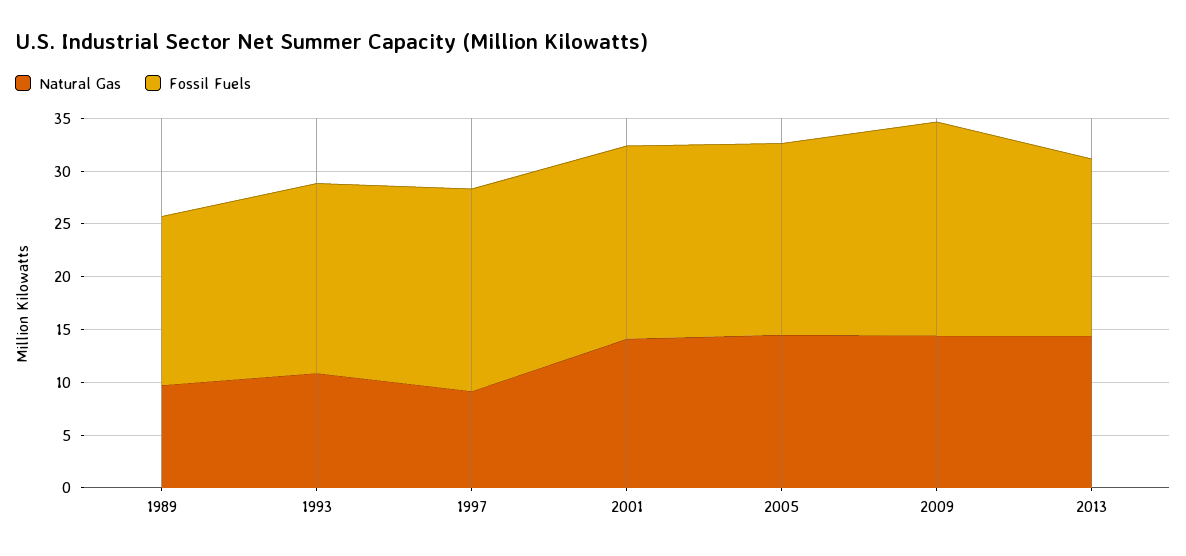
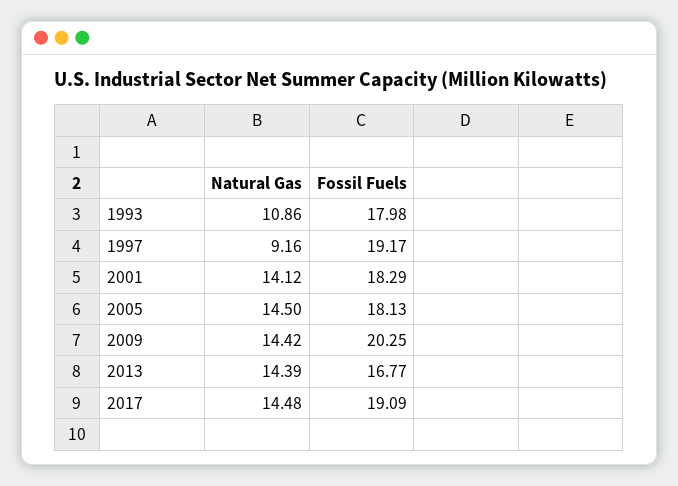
Natural Gas, 1989: 10 -> none
Fossil Fuels, 1989: 16 -> none
Natural Gas, 2017: none -> 14.48
Fossil Fuels, 2017: none -> 19.09

